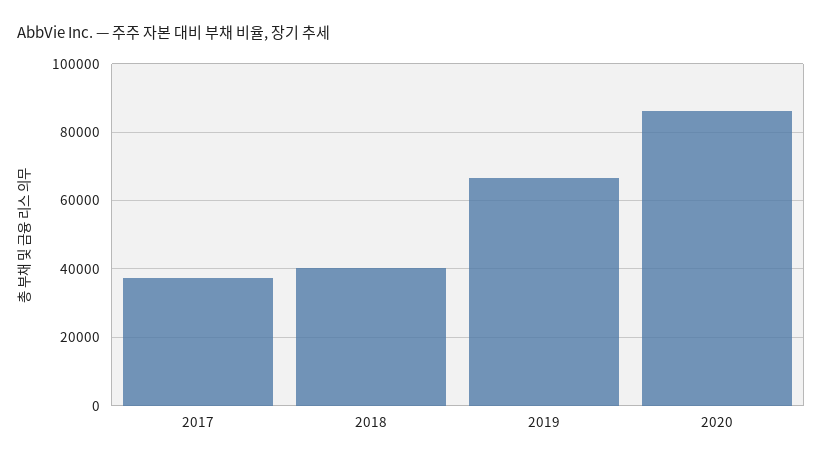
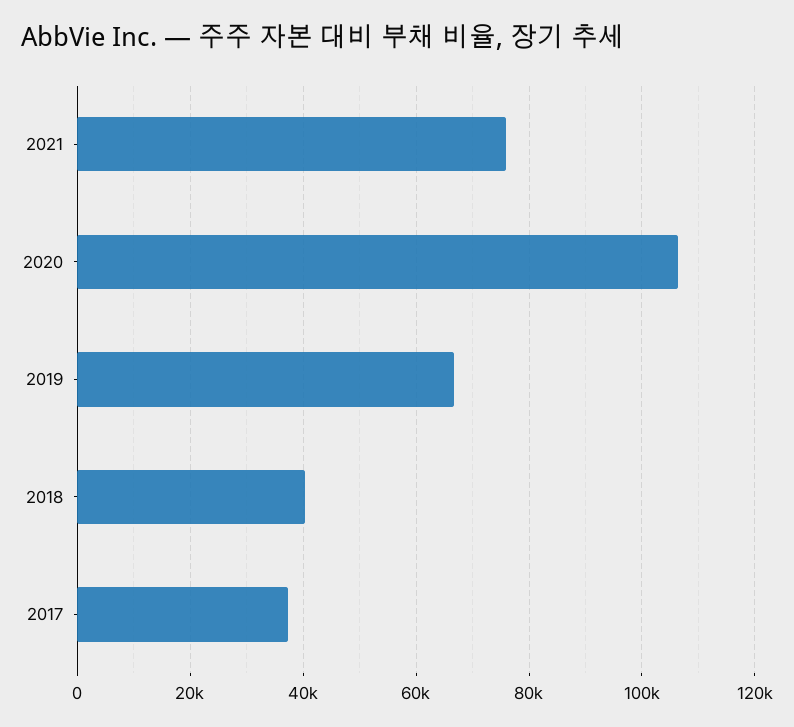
2020: 86000 -> 106000
2021: none -> 76000

